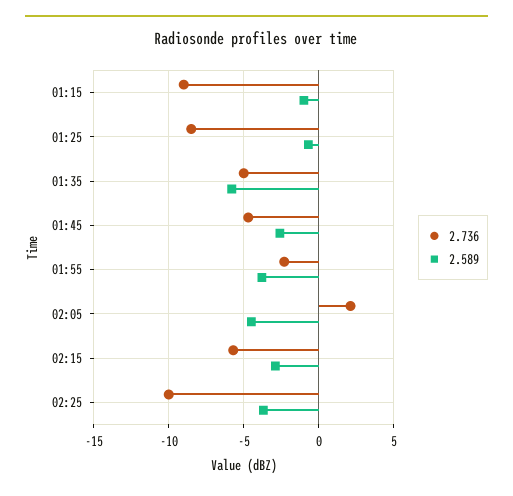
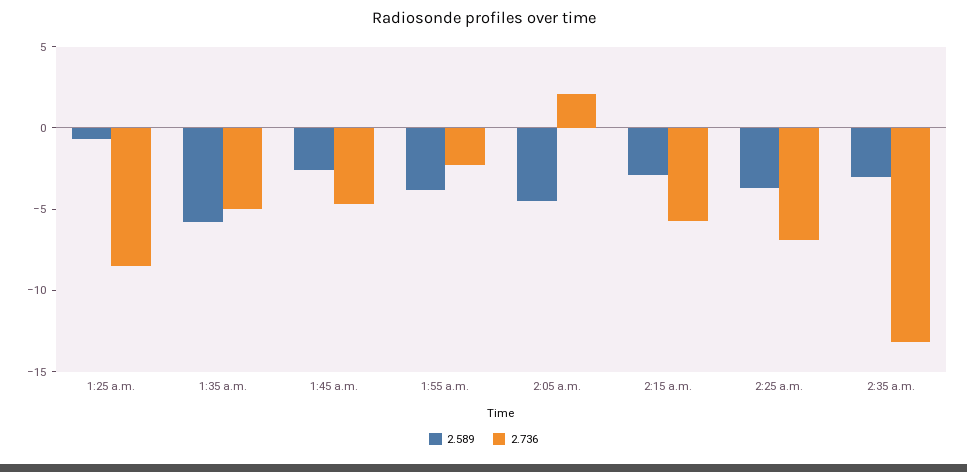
2.736, 01:15: -9 -> none
2.589, 01:15: -1 -> none
2.736, 02:25: -10 -> -7
2.589, 2:35 a.m.: none -> -3
2.736, 2:35 a.m.: none -> -13

